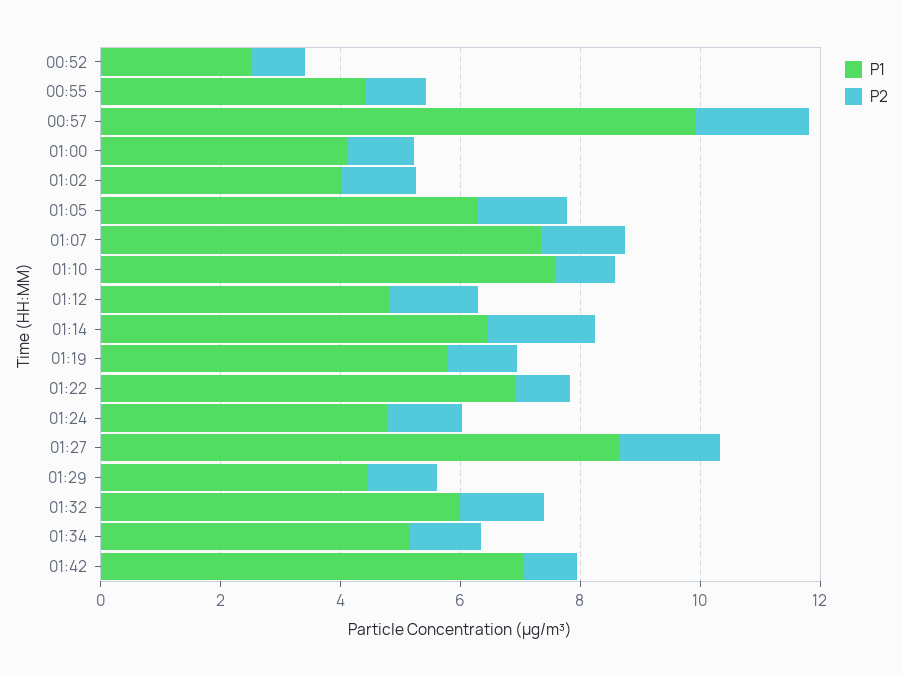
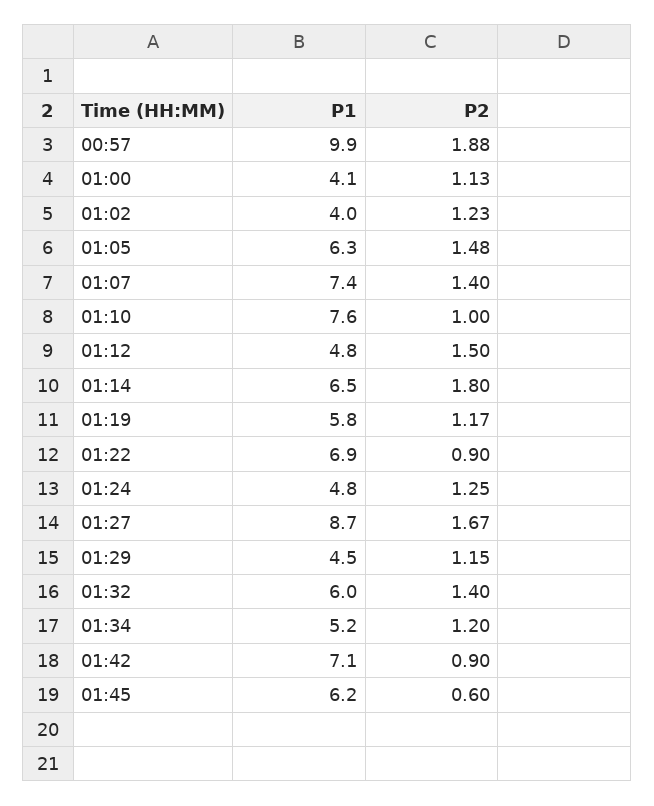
P1, 00:52: 2.5 -> none
P2, 00:52: 1 -> none
P1, 00:55: 4.5 -> none
P2, 00:55: 1 -> none
P1, 01:45: none -> 6.2
P2, 01:45: none -> 0.6

